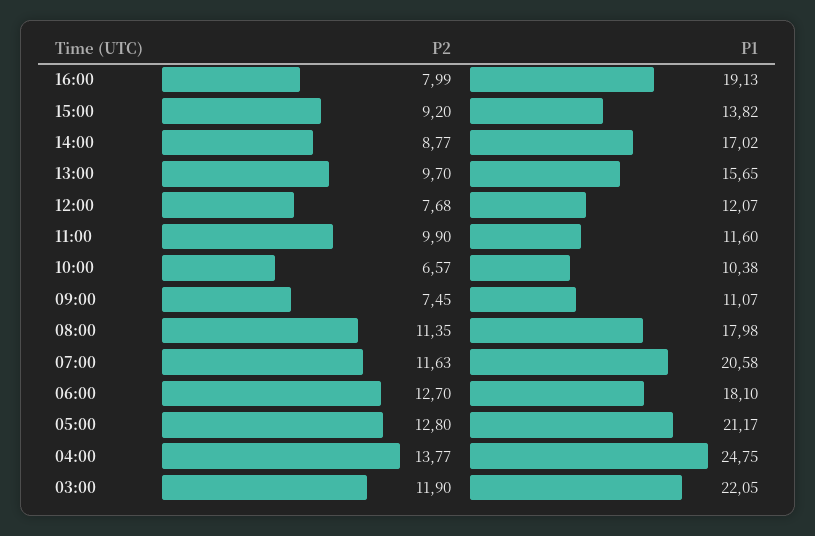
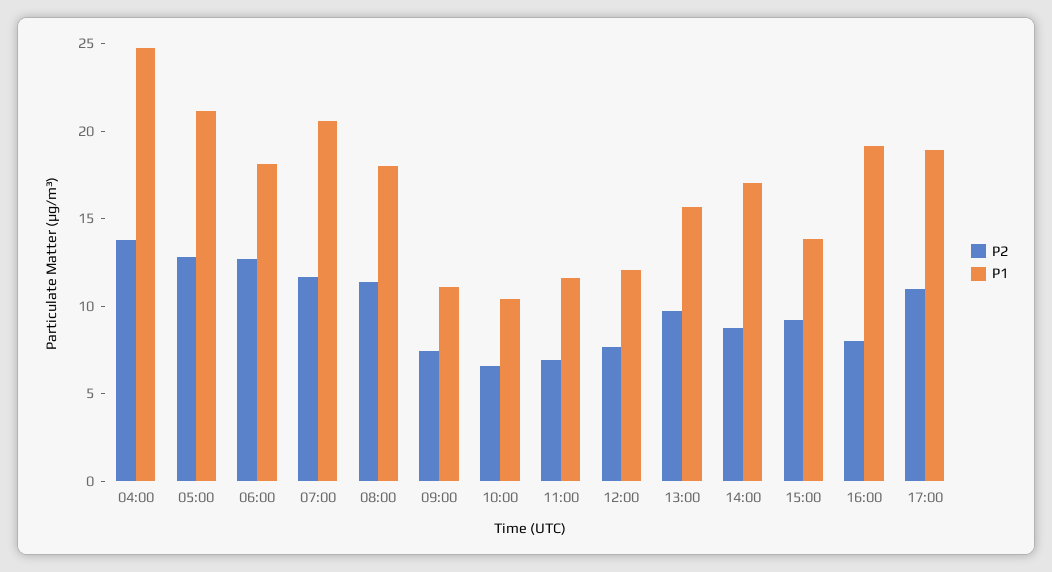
P2, 11:00: 9.9 -> 7
P2, 03:00: 11.9 -> none
P1, 03:00: 22.05 -> none
P2, 17:00: none -> 11
P1, 17:00: none -> 19

